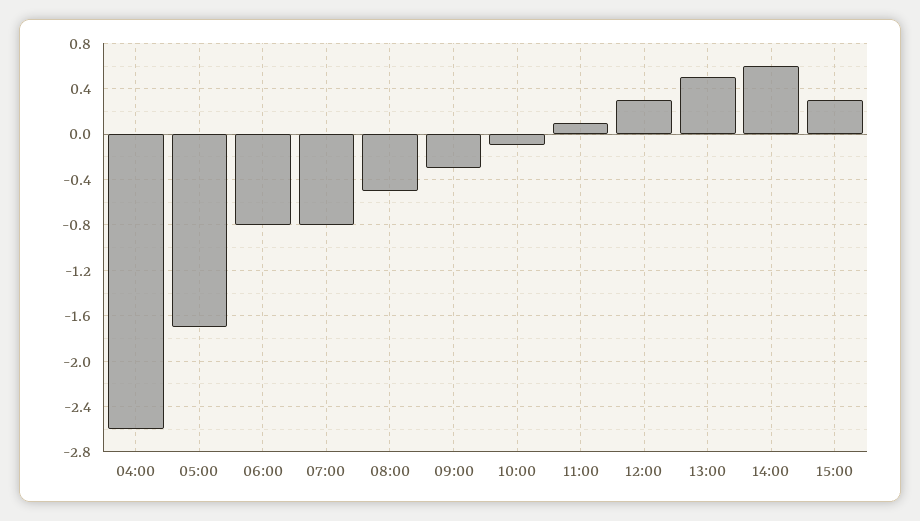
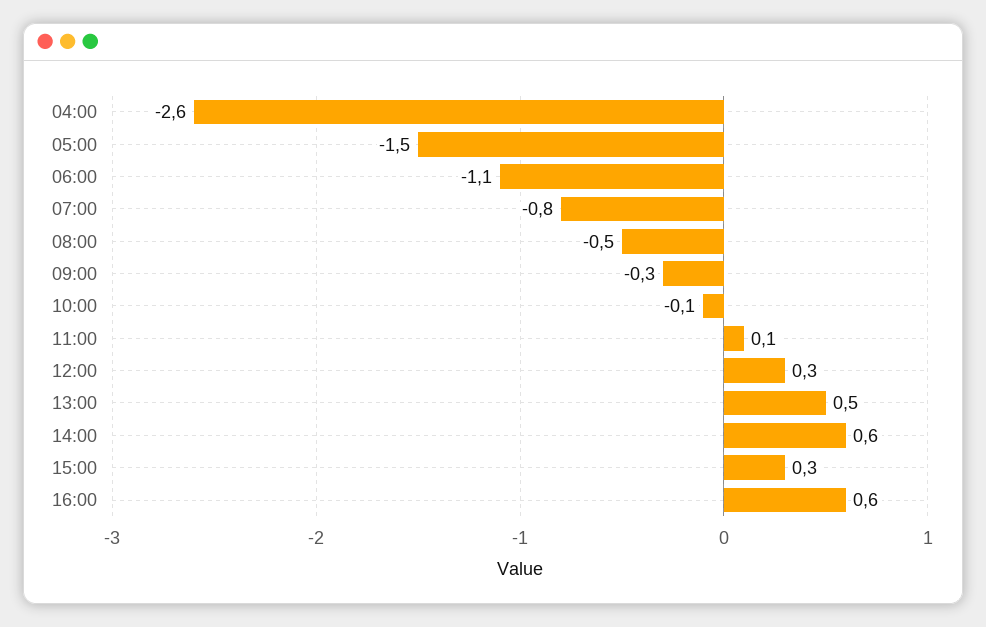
05:00: -1.7 -> -1.5
06:00: -0.8 -> -1.1
16:00: none -> 0.6

